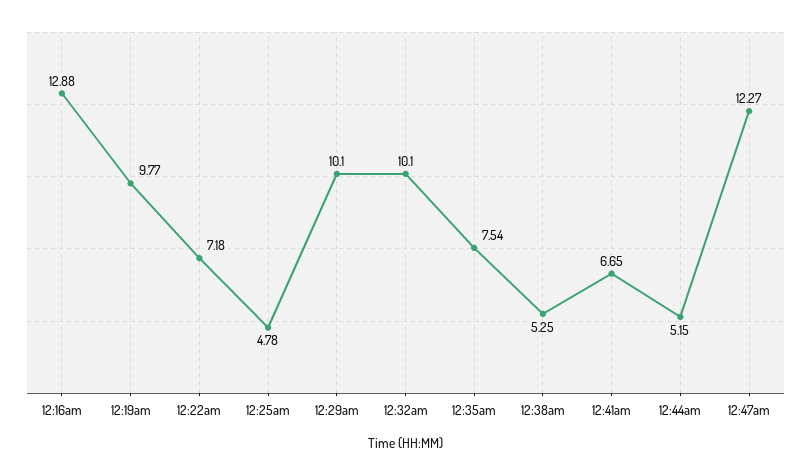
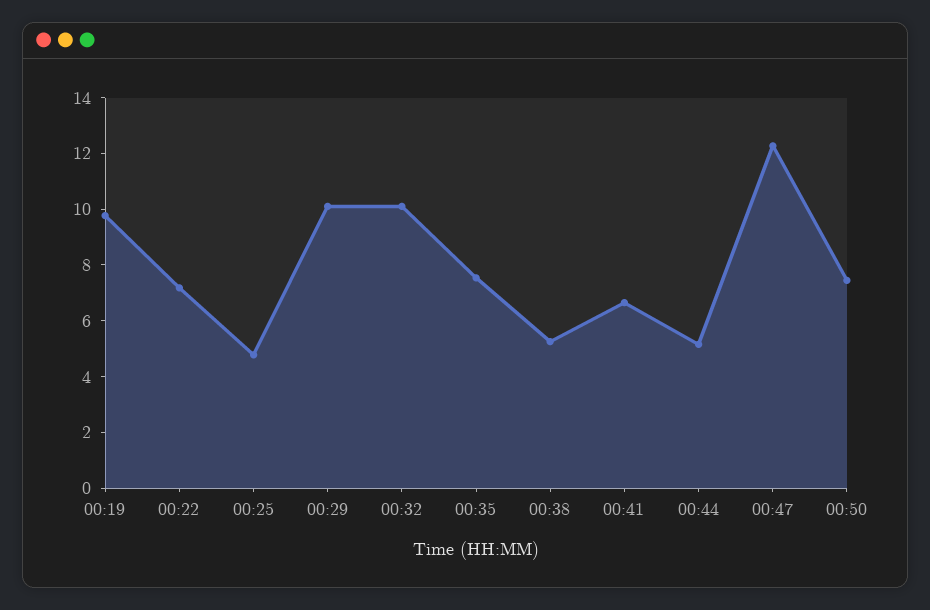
12:16am: 12.88 -> none
00:50: none -> 7.5

